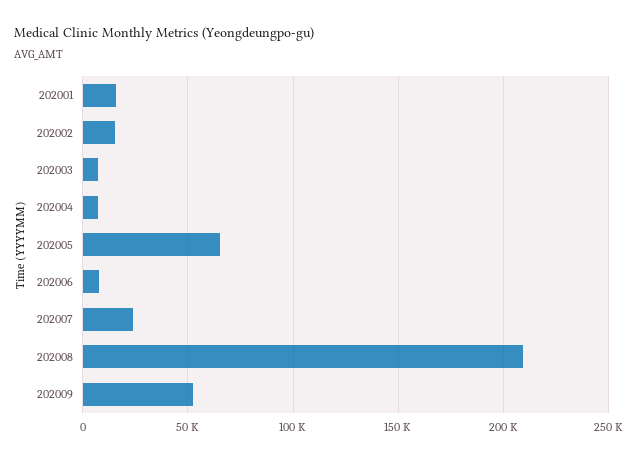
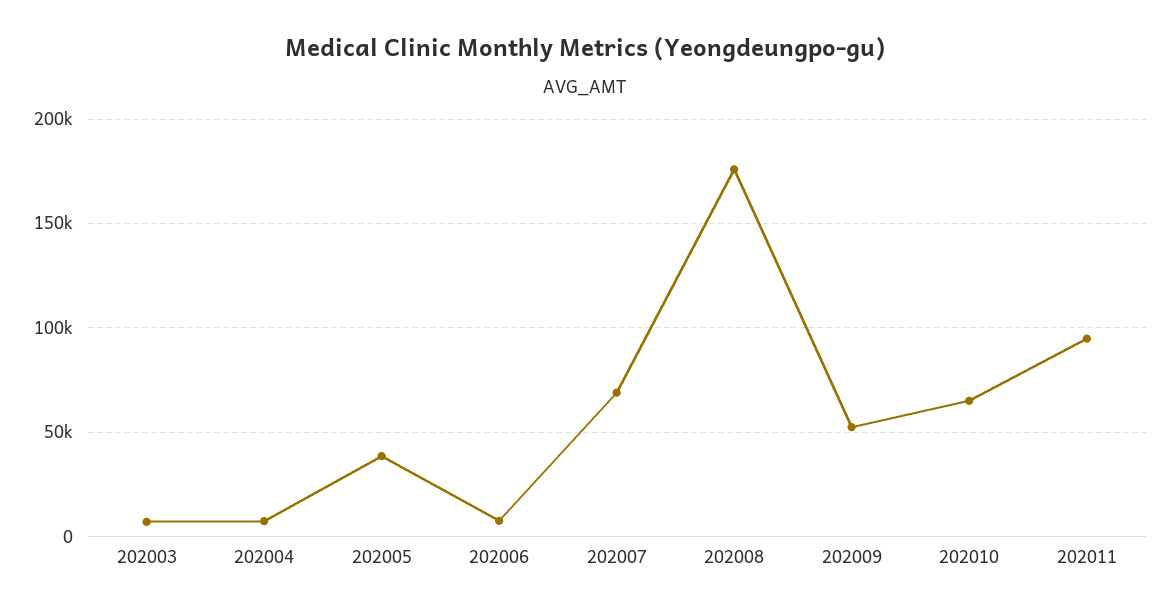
202001: 15000 -> none
202002: 15000 -> none
202005: 65000 -> 40000
202007: 25000 -> 70000
202008: 210000 -> 175000
202010: none -> 65000
202011: none -> 95000

